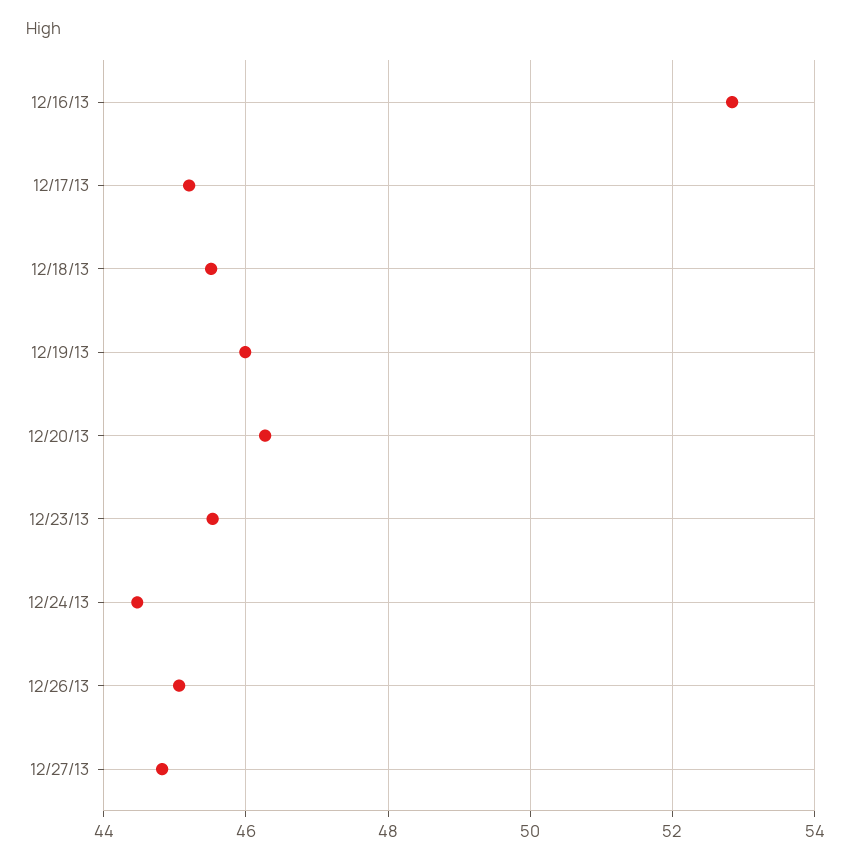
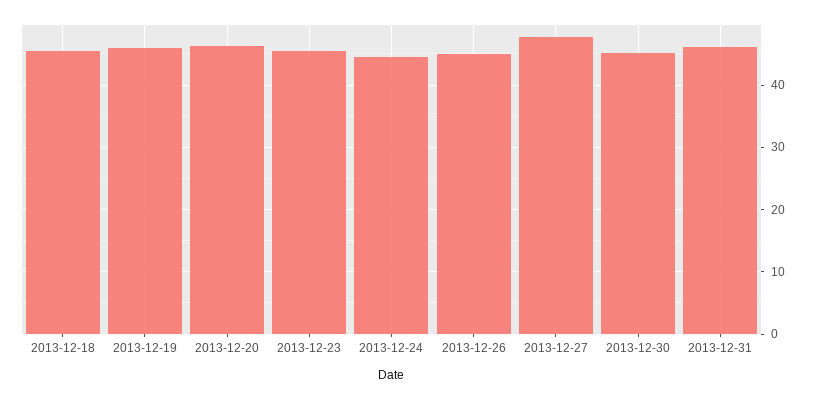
12/16/13: 52.8 -> none
12/17/13: 45.2 -> none
12/27/13: 44.8 -> 48
2013-12-30: none -> 45
2013-12-31: none -> 46

